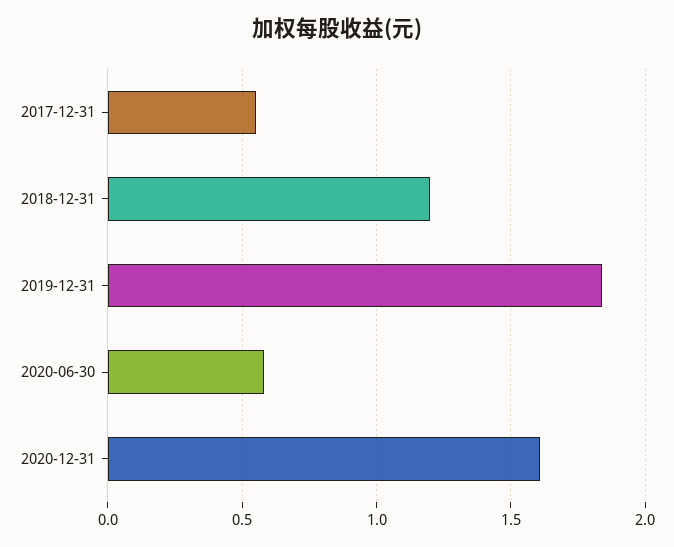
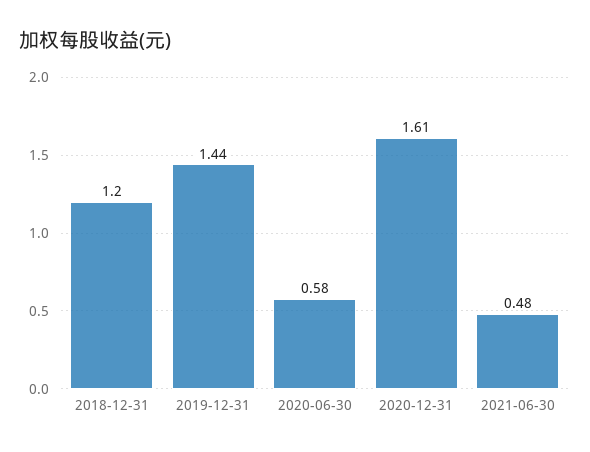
2017-12-31: 0.55 -> none
2019-12-31: 1.85 -> 1.44
2021-06-30: none -> 0.48

